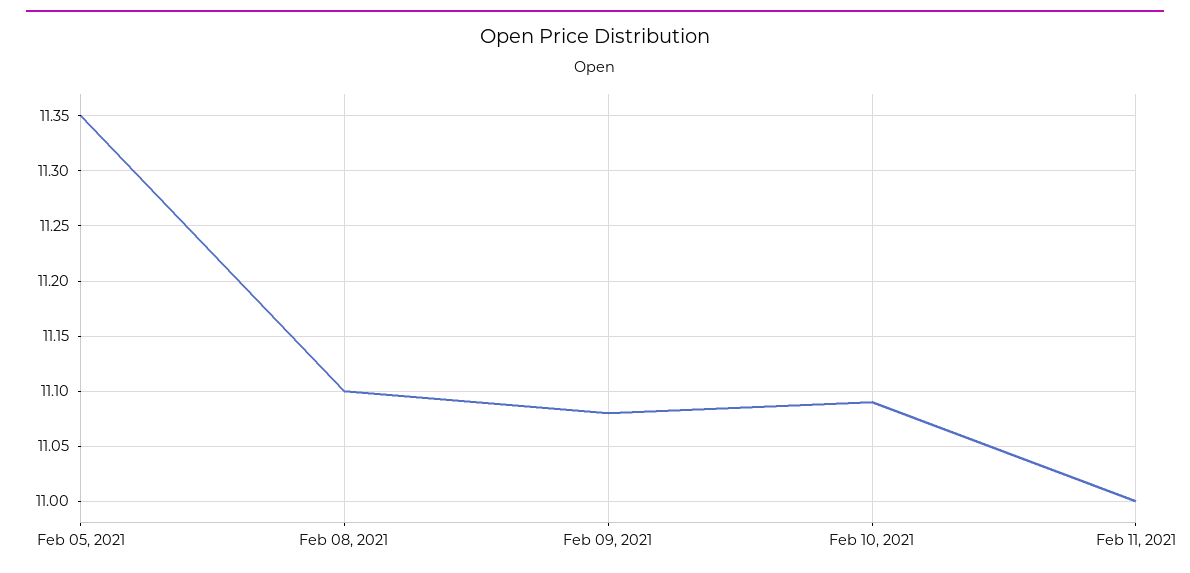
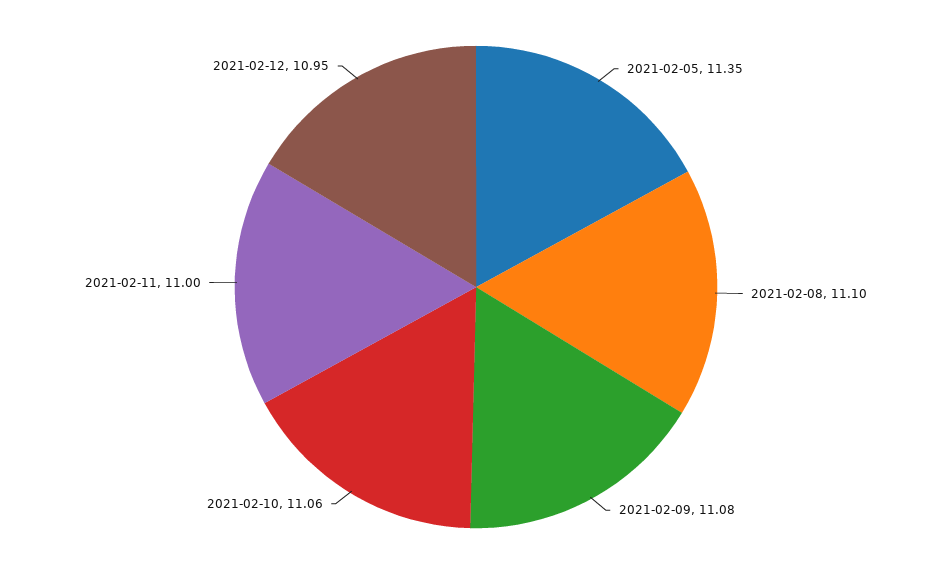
Feb 10, 2021: 11.09 -> 11.06
2021-02-12: none -> 10.95

